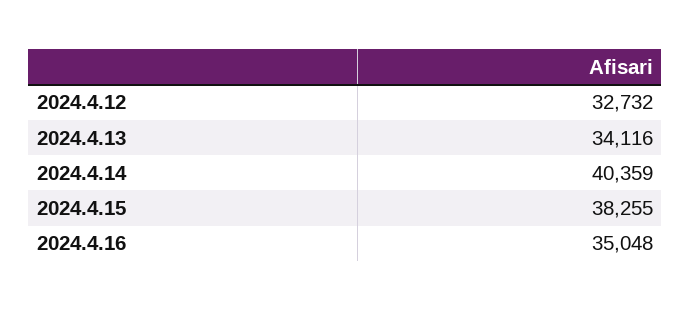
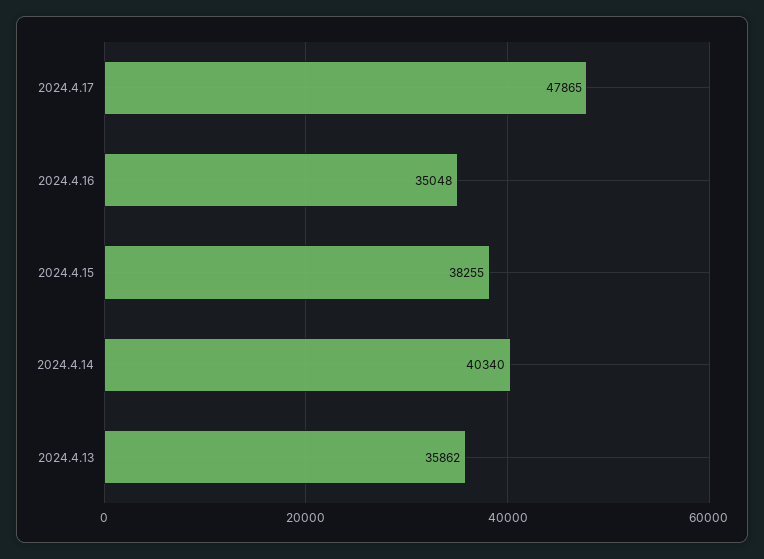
2024.4.12: 32732 -> none
2024.4.13: 34116 -> 35862
2024.4.14: 40359 -> 40340
2024.4.17: none -> 47865

